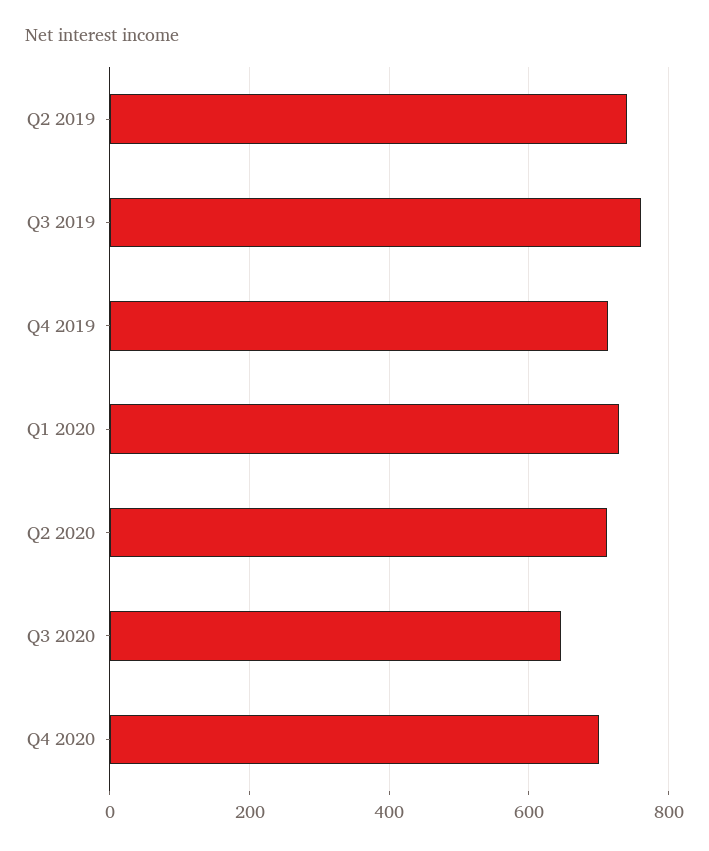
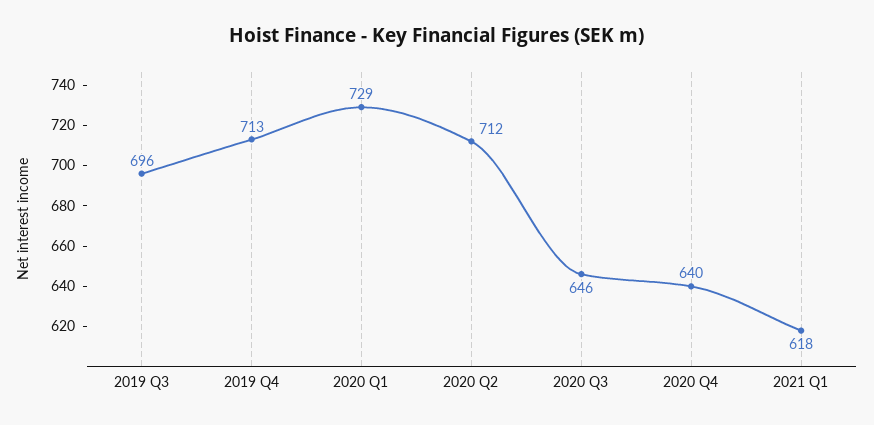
Q2 2019: 740 -> none
Q3 2019: 760 -> 696
Q4 2020: 700 -> 640
2021 Q1: none -> 618

